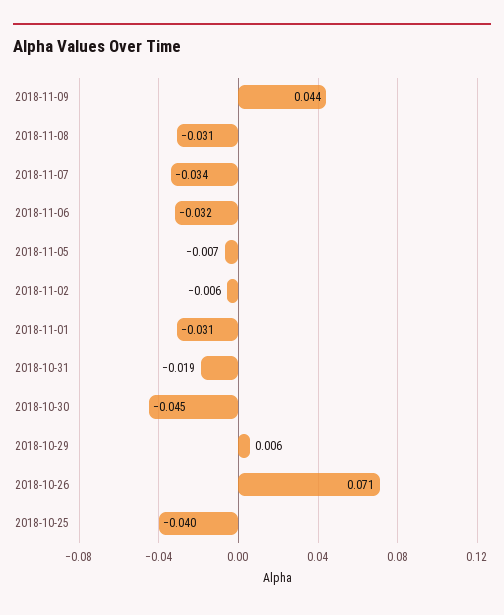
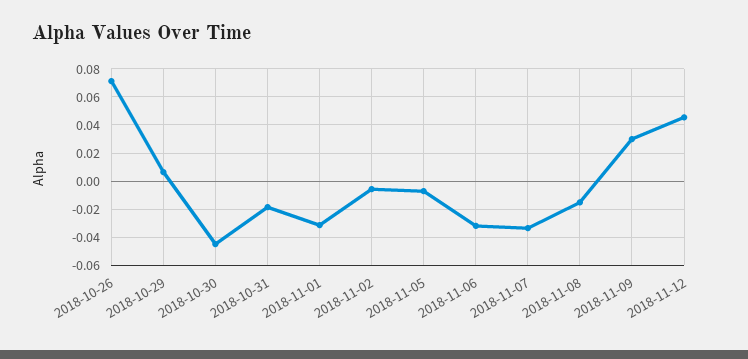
2018-11-09: 0.044 -> 0.03
2018-11-08: -0.031 -> -0.015
2018-10-25: -0.04 -> none
2018-11-12: none -> 0.045

